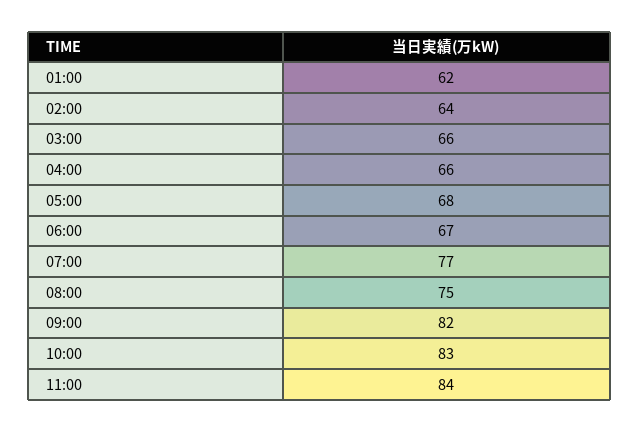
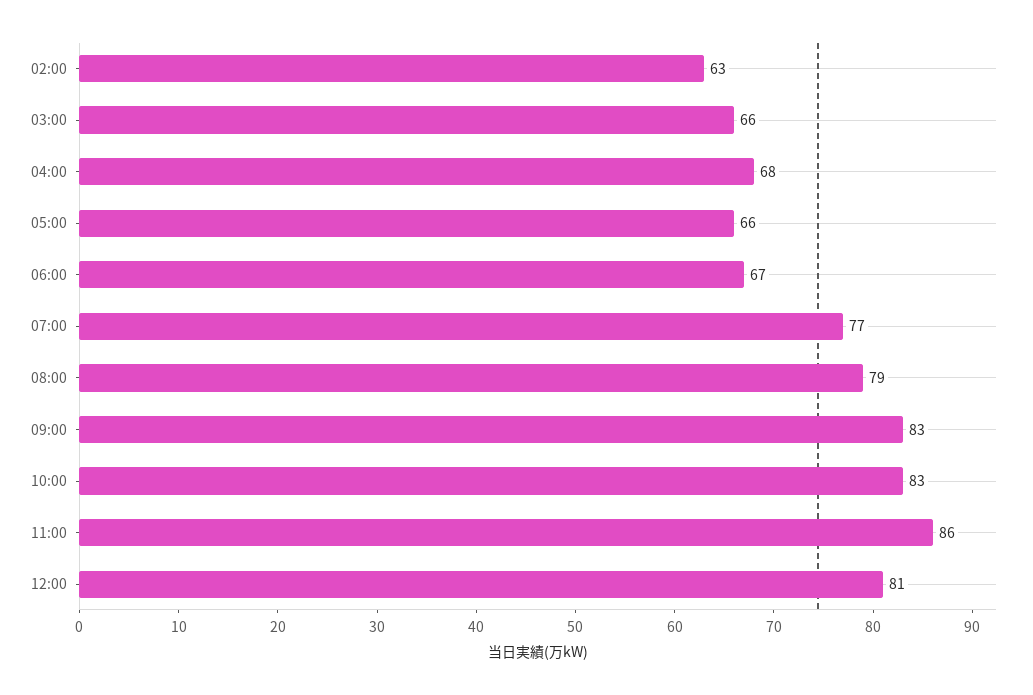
01:00: 62 -> none
02:00: 64 -> 63
04:00: 66 -> 68
05:00: 68 -> 66
08:00: 75 -> 79
09:00: 82 -> 83
11:00: 84 -> 86
12:00: none -> 81

